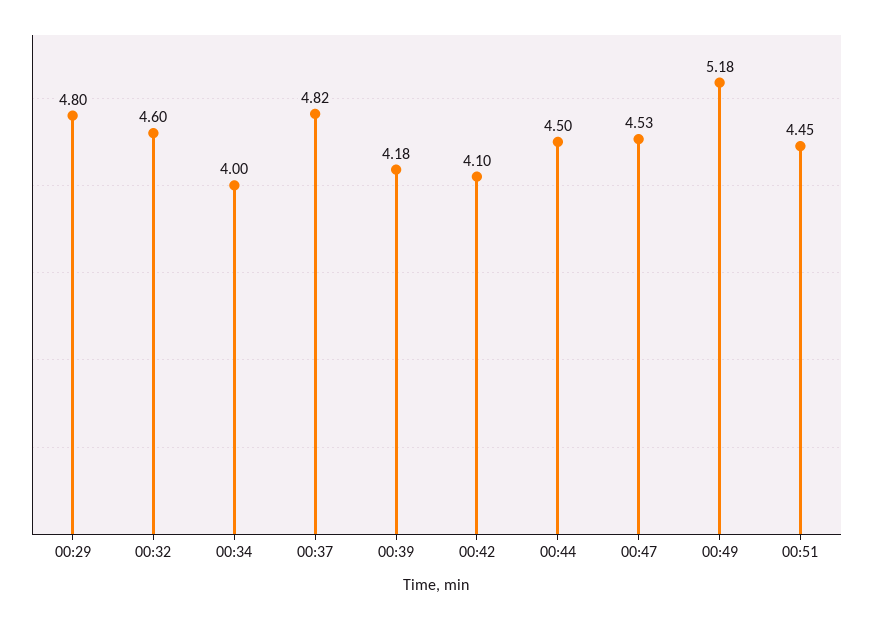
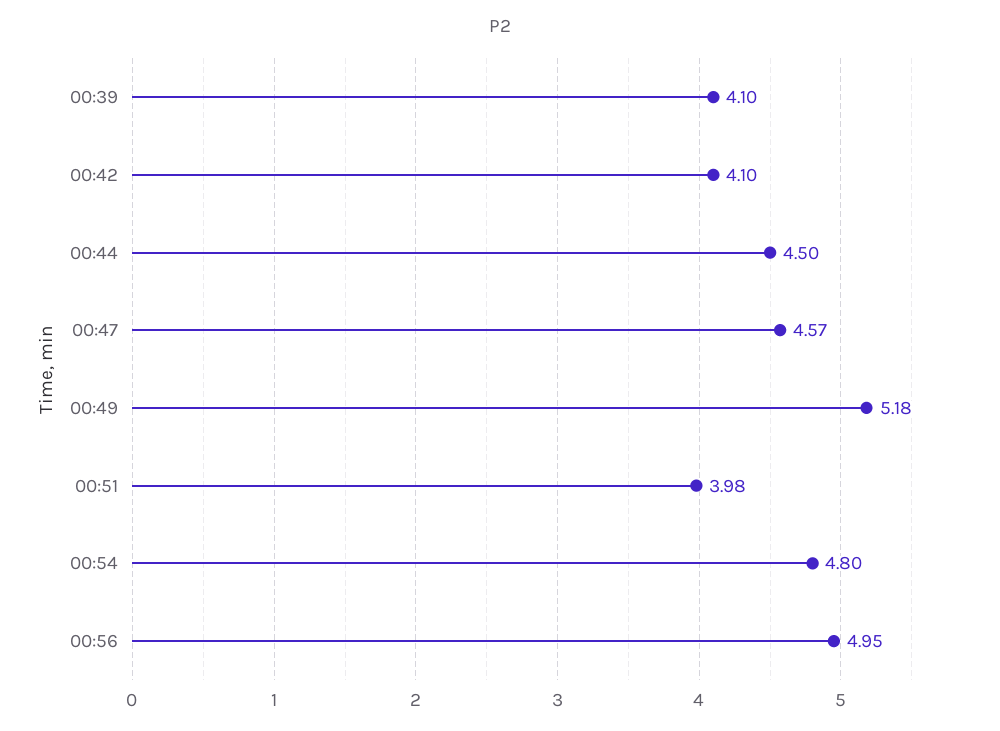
00:29: 4.8 -> none
00:32: 4.6 -> none
00:34: 4 -> none
00:37: 4.82 -> none
00:39: 4.18 -> 4.1
00:47: 4.53 -> 4.57
00:51: 4.45 -> 3.98
00:54: none -> 4.8
00:56: none -> 4.95

